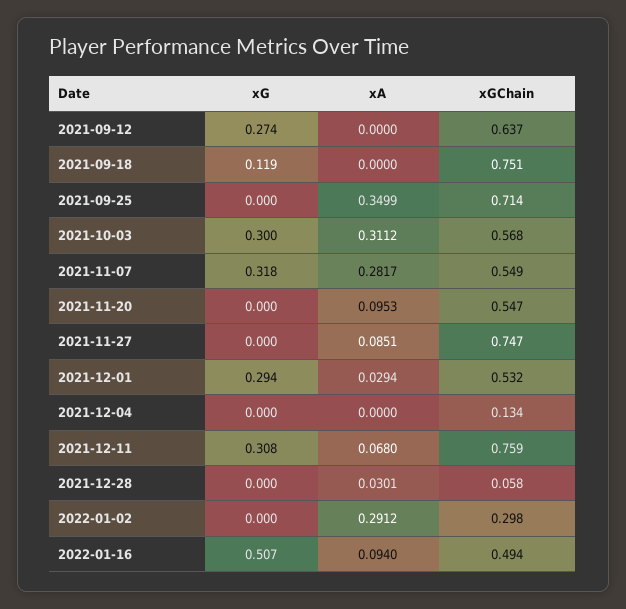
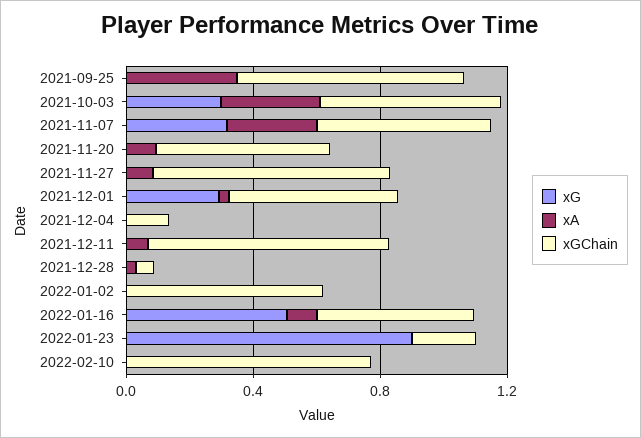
xG, 2021-09-12: 0.274 -> none
xA, 2021-09-12: 0 -> none
xGChain, 2021-09-12: 0.637 -> none
xG, 2021-09-18: 0.119 -> none
xA, 2021-09-18: 0 -> none
xGChain, 2021-09-18: 0.751 -> none
xG, 2021-12-11: 0.308 -> 0
xA, 2022-01-02: 0.2912 -> 0
xGChain, 2022-01-02: 0.298 -> 0.6
xG, 2022-01-23: none -> 0.9
xA, 2022-01-23: none -> 0
xGChain, 2022-01-23: none -> 0.2
xG, 2022-02-10: none -> 0
xA, 2022-02-10: none -> 0
xGChain, 2022-02-10: none -> 0.8

